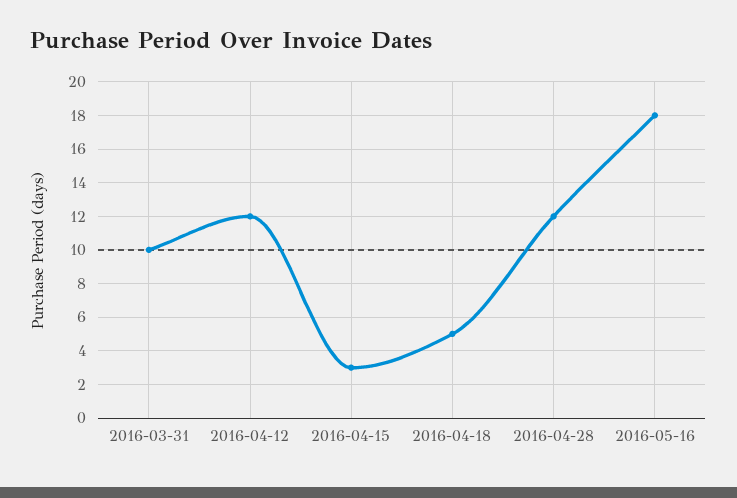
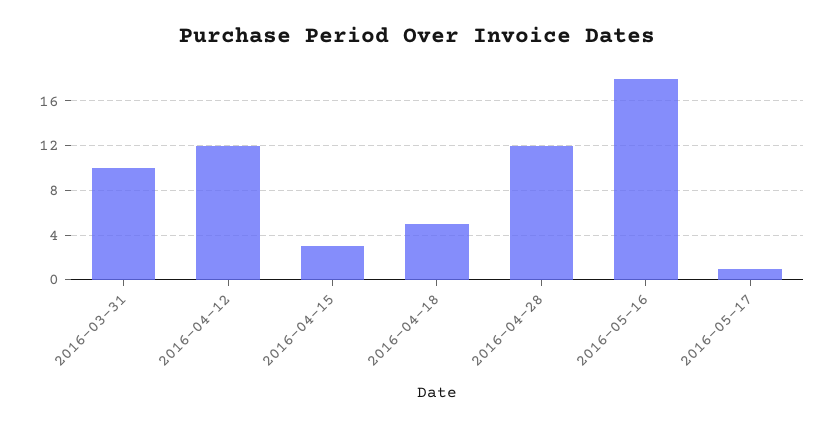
2016-05-17: none -> 1

